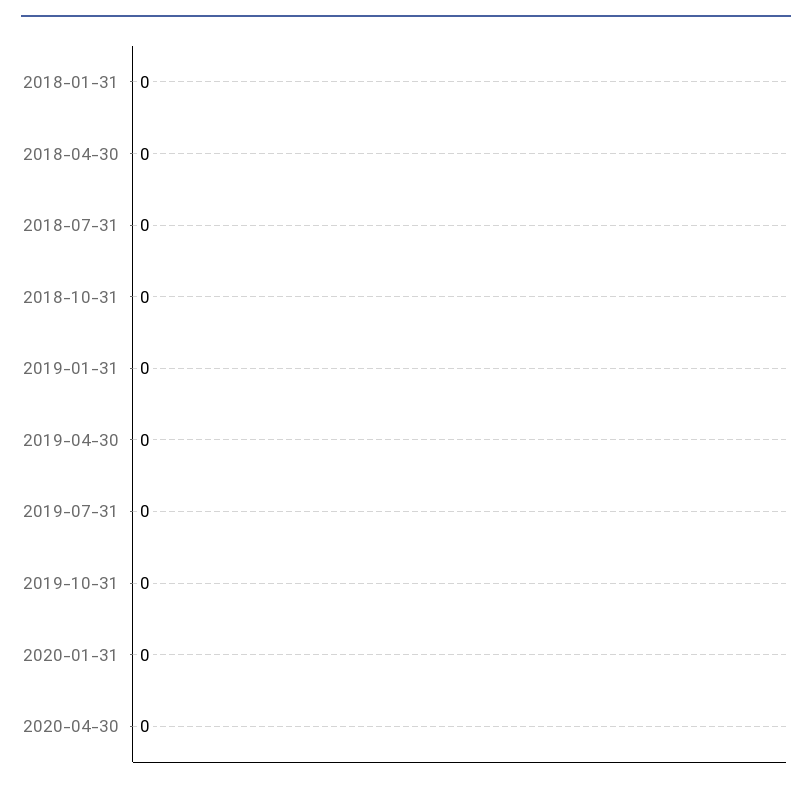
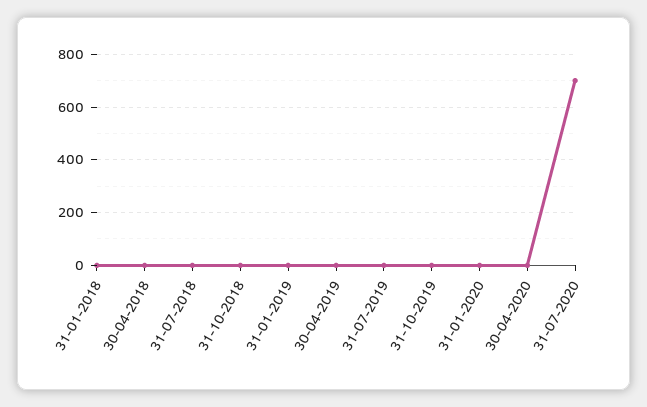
31-07-2020: none -> 700

